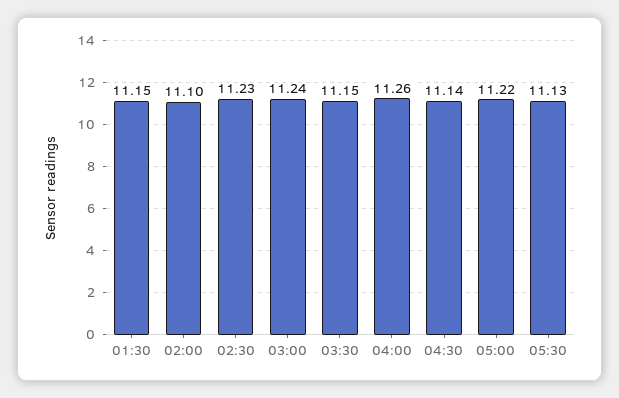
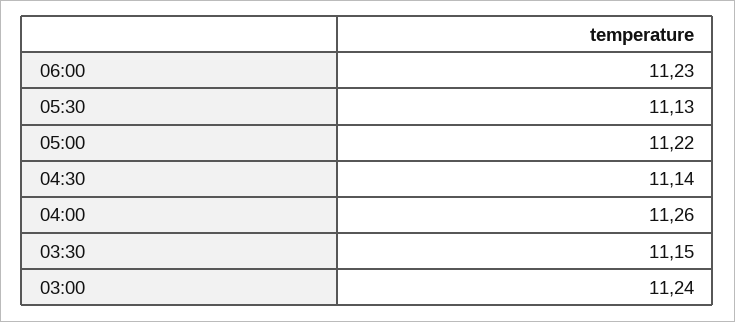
01:30: 11.15 -> none
02:00: 11.1 -> none
02:30: 11.23 -> none
06:00: none -> 11.23

